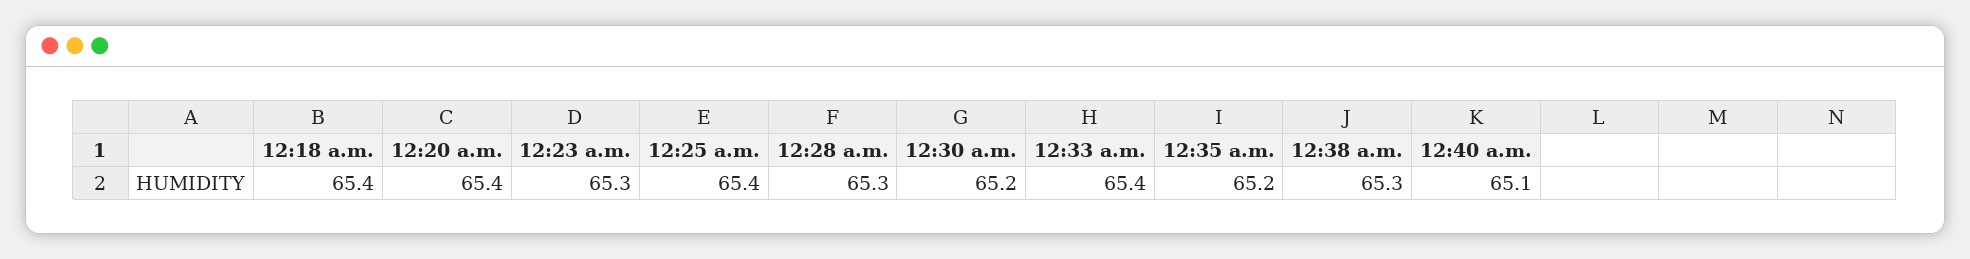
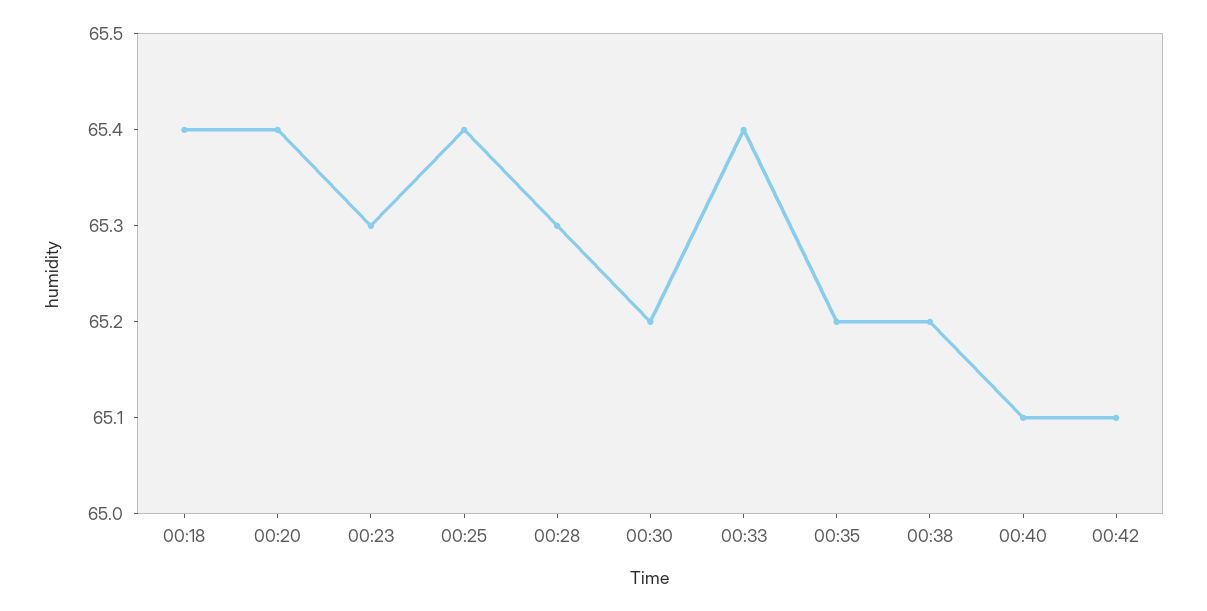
12:38 a.m.: 65.3 -> 65.2
00:42: none -> 65.1

